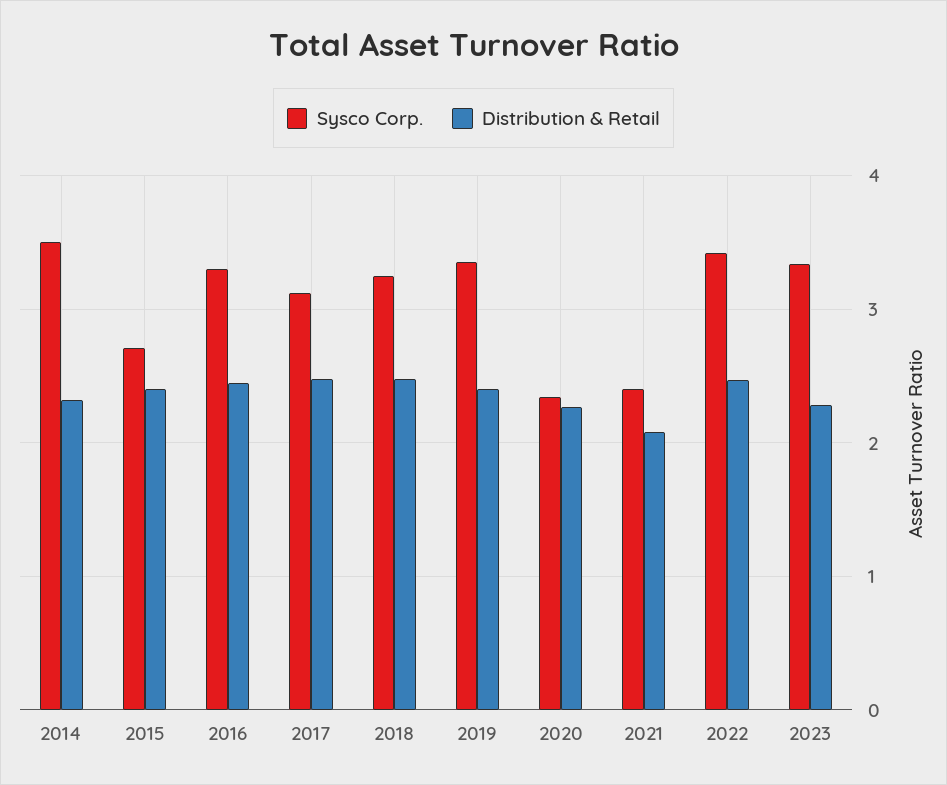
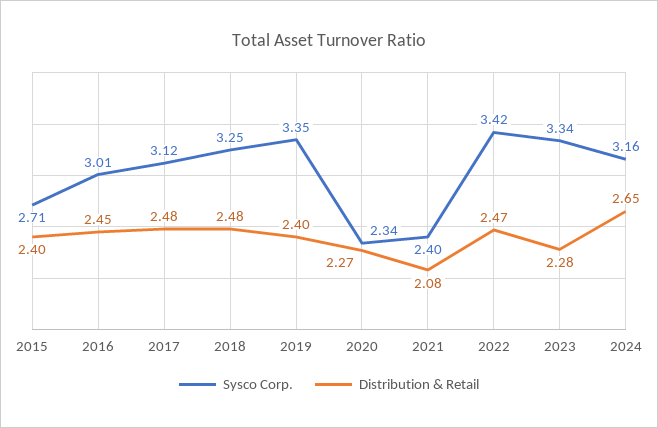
Sysco Corp., 2014: 3.5 -> none
Distribution & Retail, 2014: 2.3 -> none
Sysco Corp., 2016: 3.3 -> 3.01
Sysco Corp., 2024: none -> 3.16
Distribution & Retail, 2024: none -> 2.65

